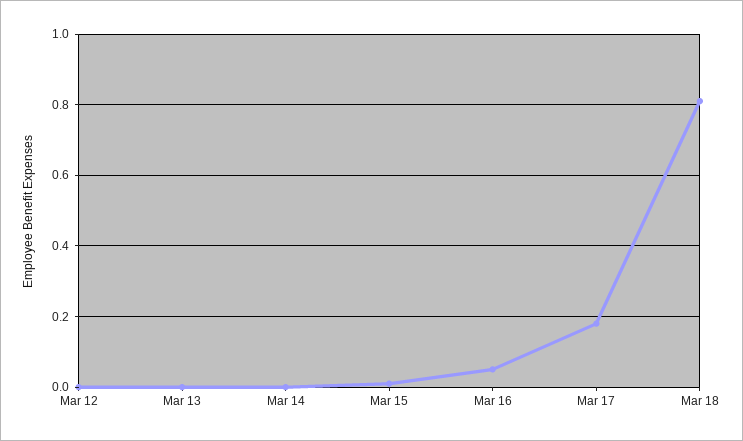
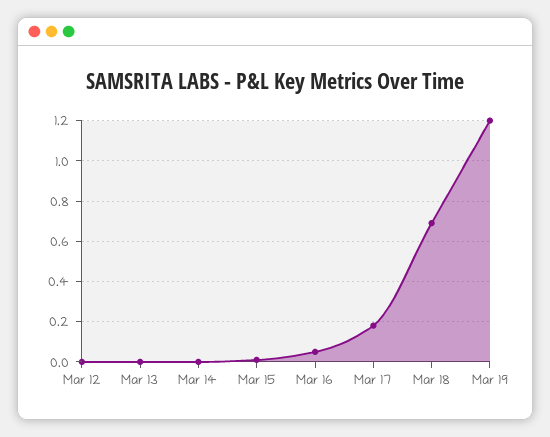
Mar 18: 0.8 -> 0.7
Mar 19: none -> 1.2

